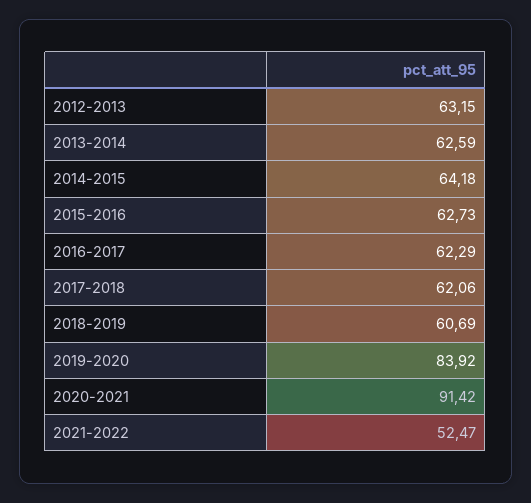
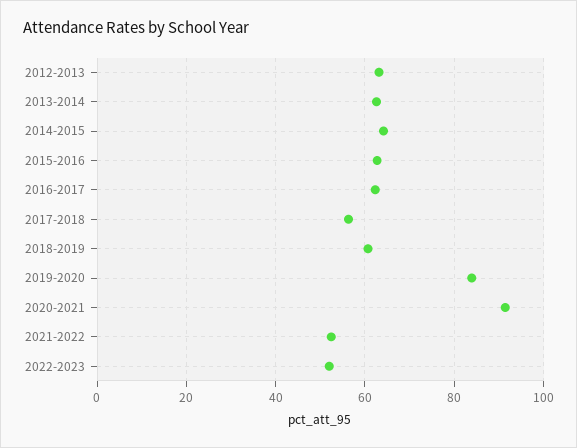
2017-2018: 62.06 -> 56
2022-2023: none -> 52

